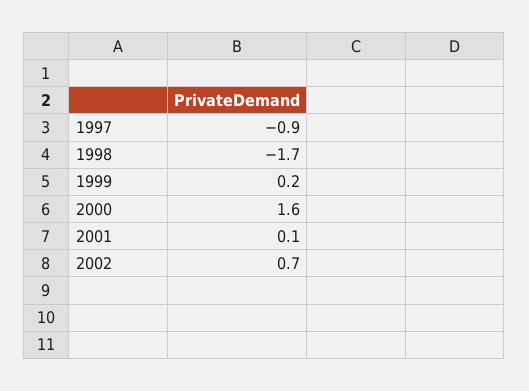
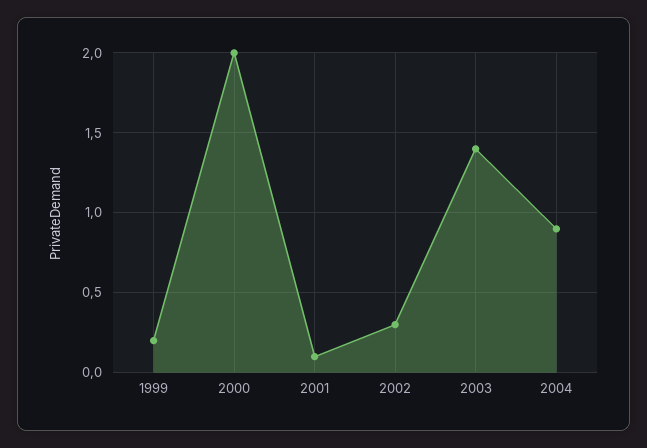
1997: -0.9 -> none
1998: -1.7 -> none
2000: 1.6 -> 2
2002: 0.7 -> 0.3
2003: none -> 1.4
2004: none -> 0.9

